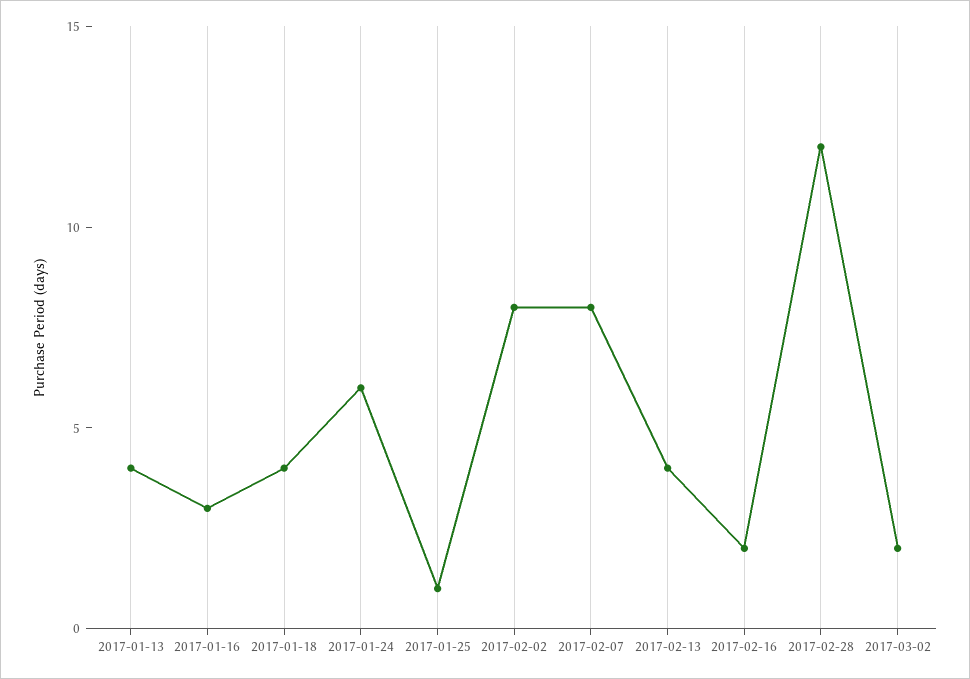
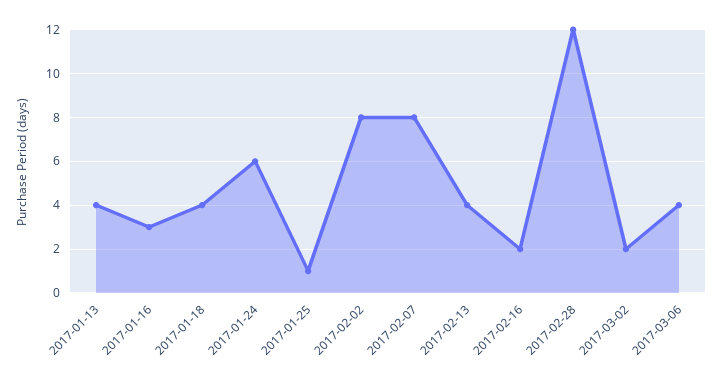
2017-03-06: none -> 4

